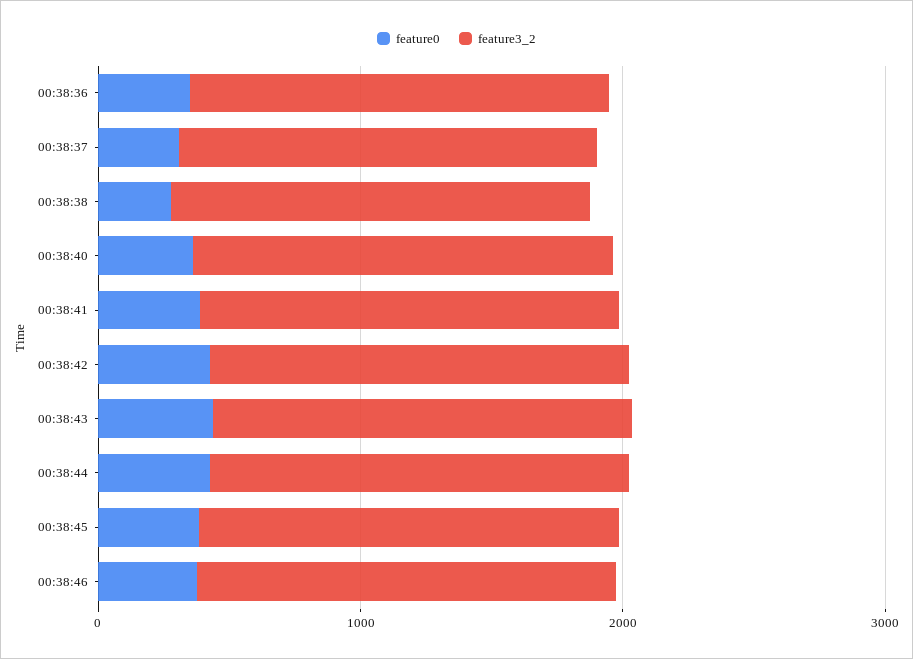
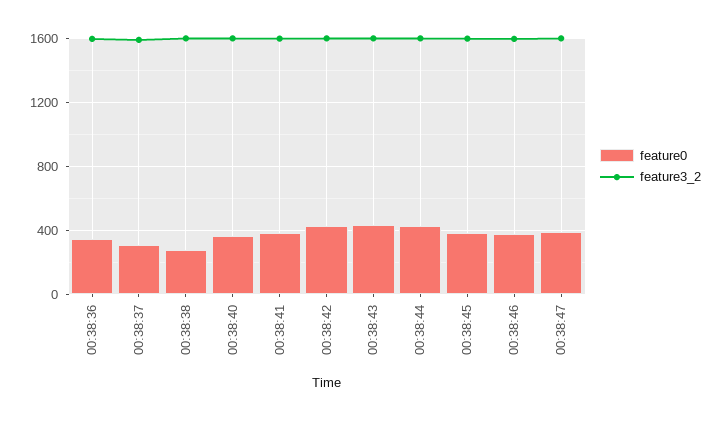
feature0, 00:38:47: none -> 400
feature3_2, 00:38:47: none -> 1600

